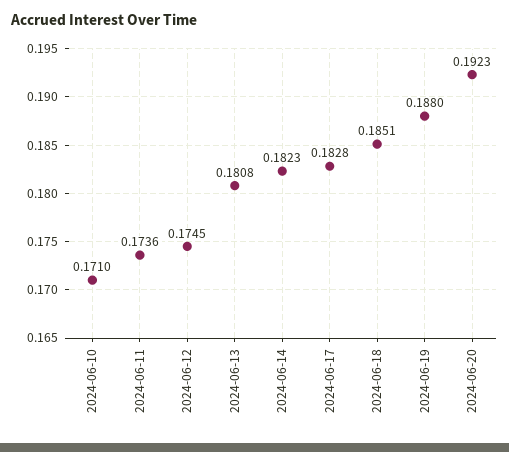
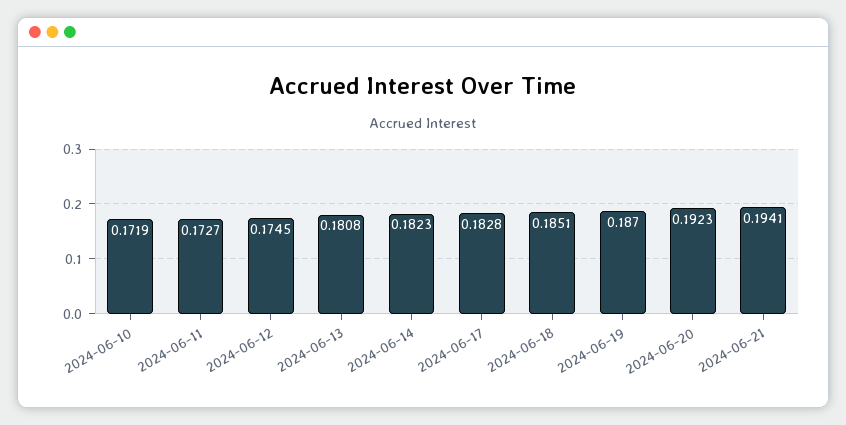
2024-06-10: 0.171 -> 0.1719
2024-06-11: 0.1736 -> 0.1727
2024-06-19: 0.188 -> 0.187
2024-06-21: none -> 0.1941

